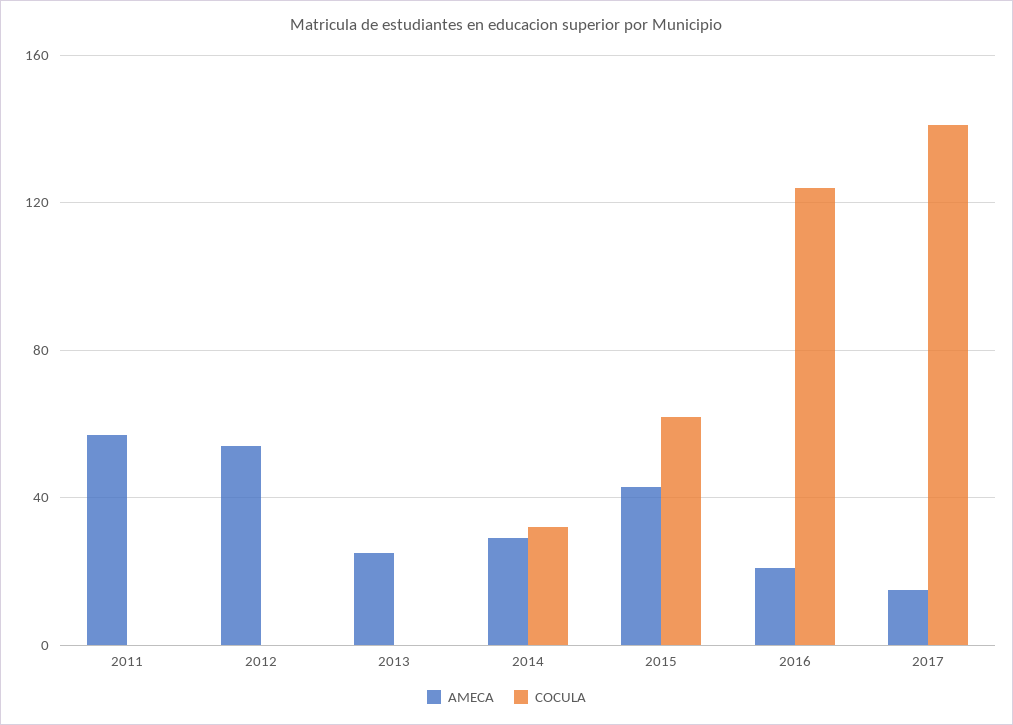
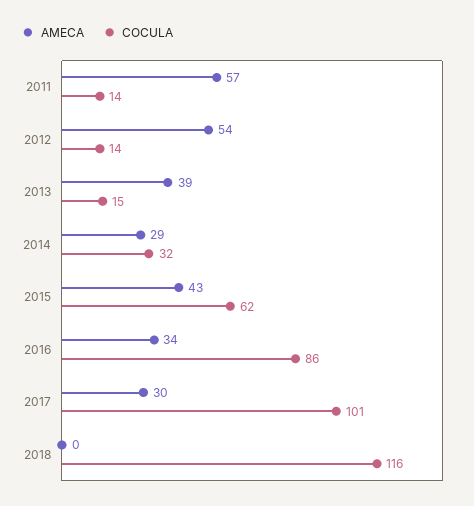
COCULA, 2011: 0 -> 14
COCULA, 2012: 0 -> 14
AMECA, 2013: 25 -> 39
COCULA, 2013: 0 -> 15
AMECA, 2016: 20 -> 34
COCULA, 2016: 125 -> 86
AMECA, 2017: 15 -> 30
COCULA, 2017: 140 -> 101
AMECA, 2018: none -> 0
COCULA, 2018: none -> 116

